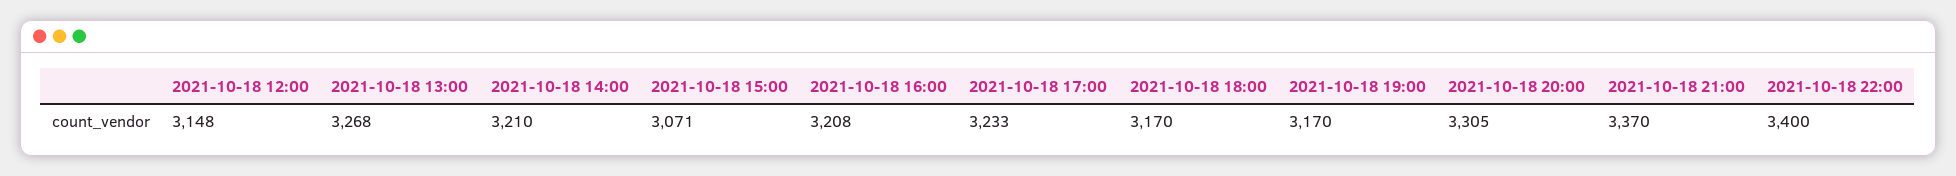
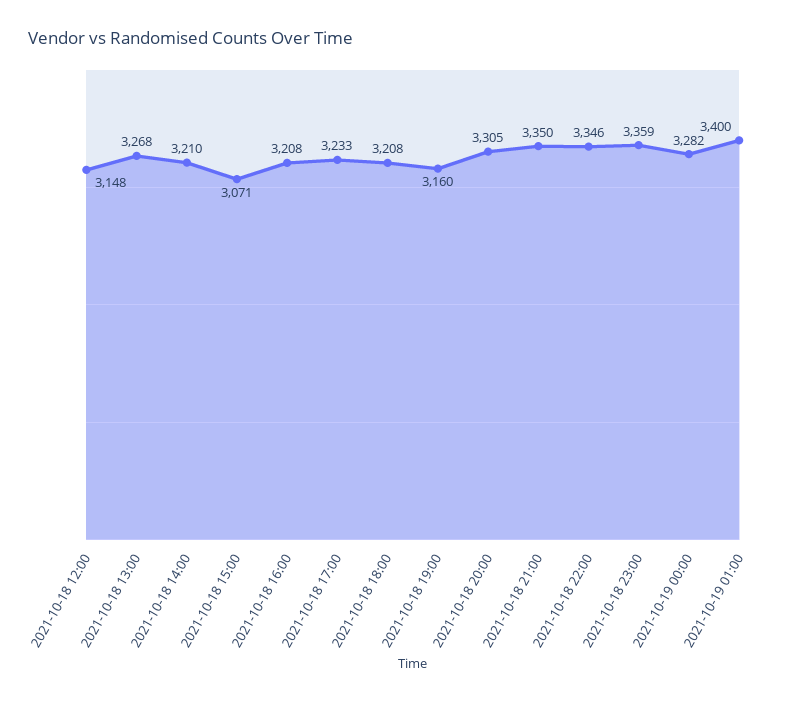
2021-10-18 18:00: 3170 -> 3208
2021-10-18 19:00: 3170 -> 3160
2021-10-18 21:00: 3370 -> 3350
2021-10-18 22:00: 3400 -> 3346
2021-10-18 23:00: none -> 3359
2021-10-19 00:00: none -> 3282
2021-10-19 01:00: none -> 3400

